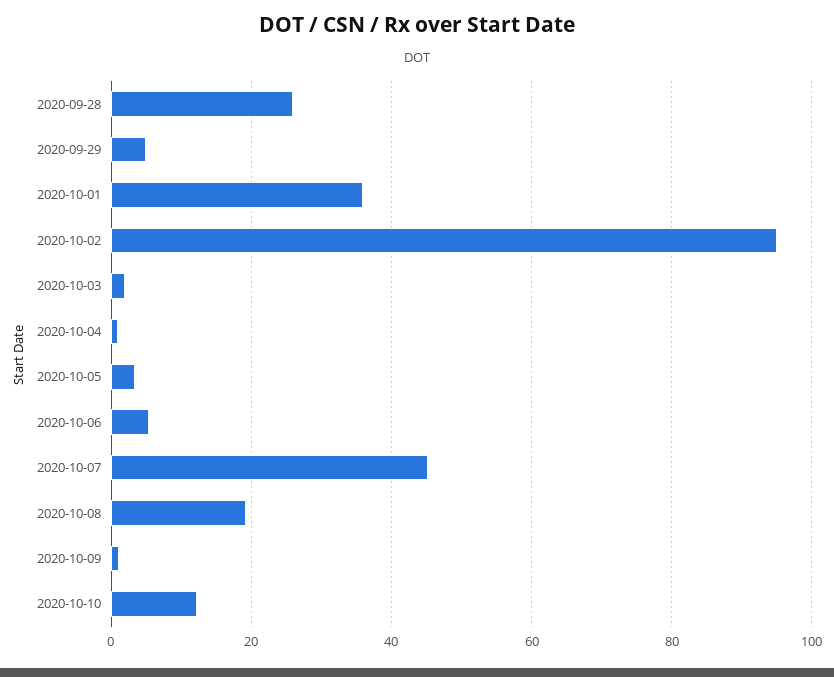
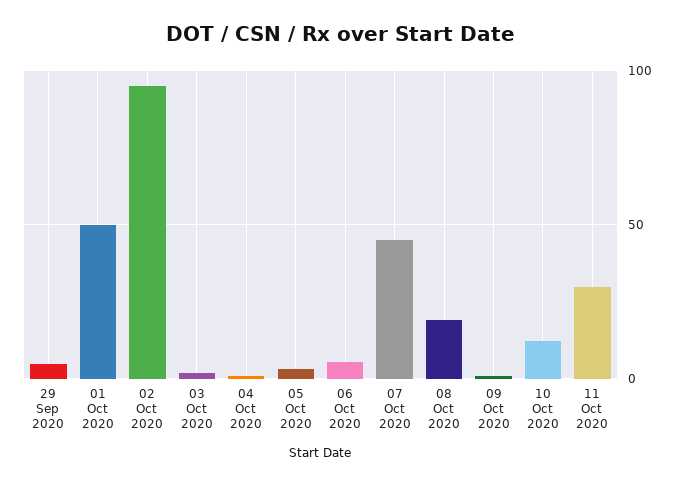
2020-09-28: 26 -> none
2020-10-01: 36 -> 50
11 Oct 2020: none -> 30

